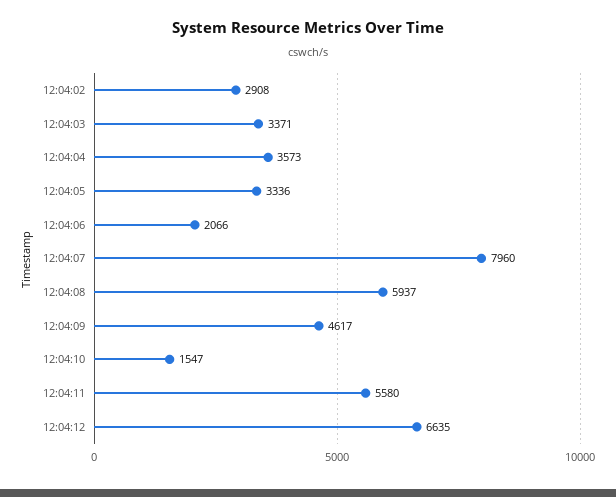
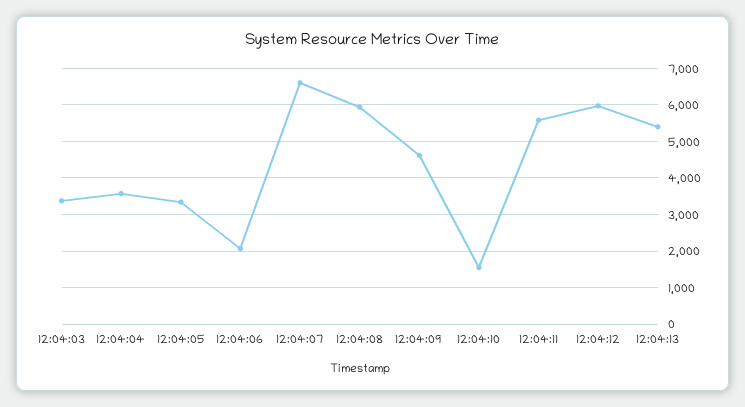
12:04:02: 2908 -> none
12:04:07: 7960 -> 6600
12:04:12: 6635 -> 6000
12:04:13: none -> 5400

